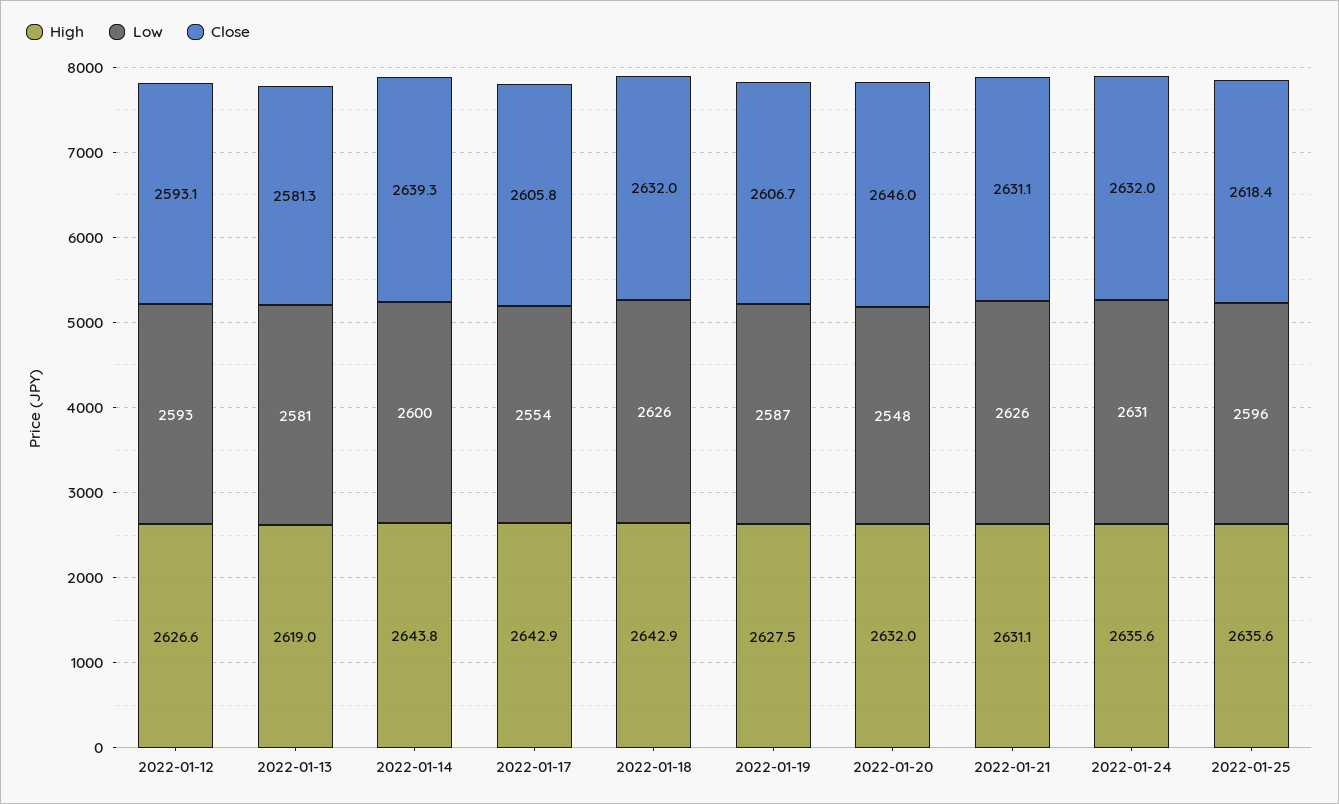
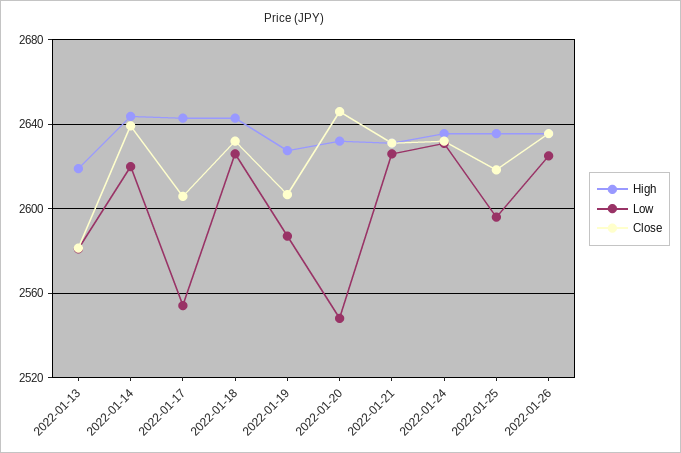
High, 2022-01-12: 2626.6 -> none
Low, 2022-01-12: 2593 -> none
Close, 2022-01-12: 2593.1 -> none
Low, 2022-01-14: 2600 -> 2620
High, 2022-01-26: none -> 2635
Low, 2022-01-26: none -> 2625
Close, 2022-01-26: none -> 2635

